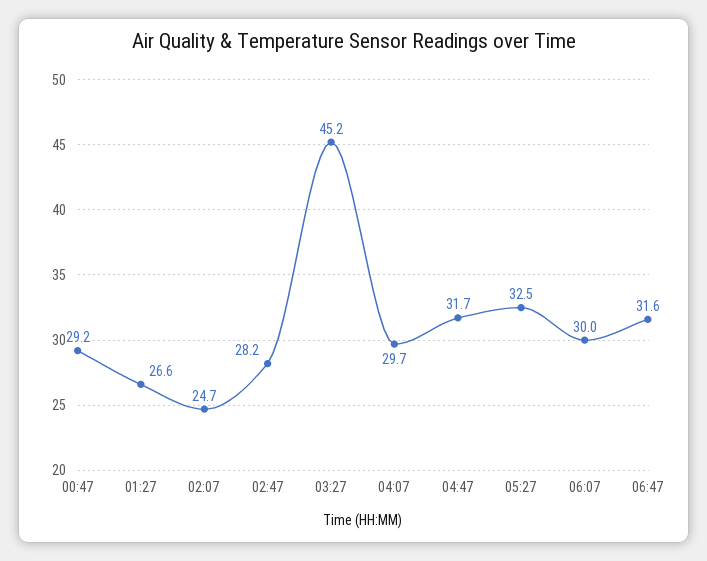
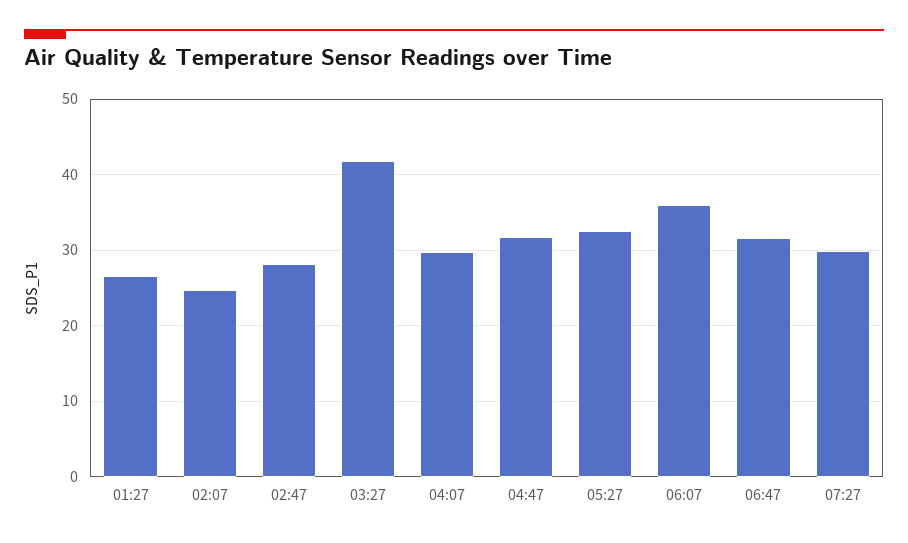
00:47: 29.2 -> none
03:27: 45.2 -> 42
06:07: 30 -> 36
07:27: none -> 30

